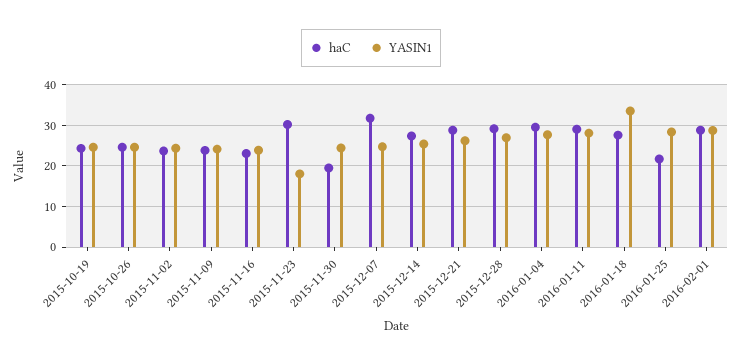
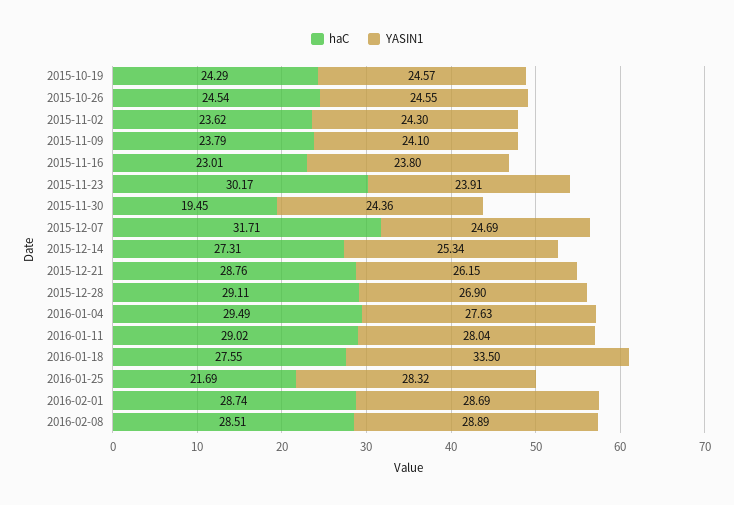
YASIN1, 2015-11-23: 18 -> 23.91
haC, 2016-02-08: none -> 28.51
YASIN1, 2016-02-08: none -> 28.89

